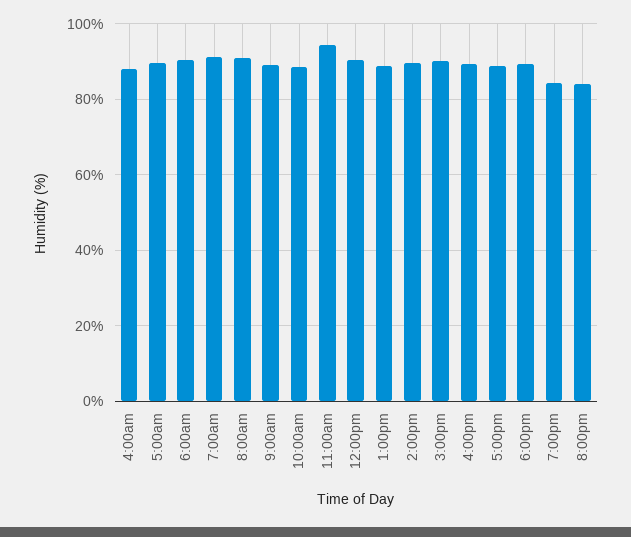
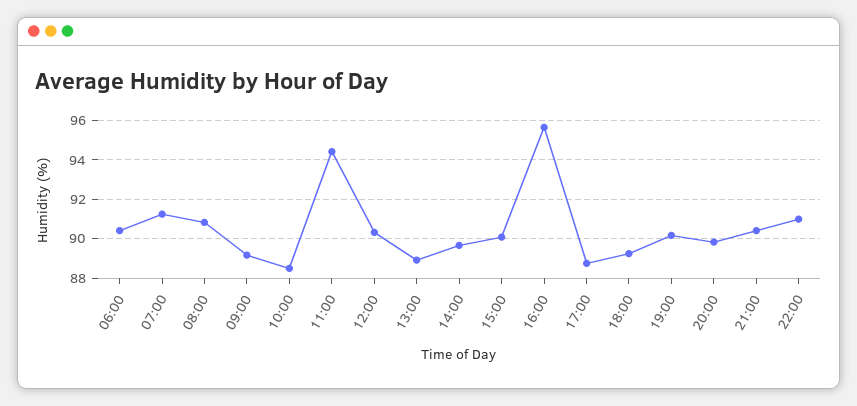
4:00am: 88 -> none
5:00am: 90 -> none
4:00pm: 90 -> 95.5
7:00pm: 84 -> 90
8:00pm: 84 -> 90
21:00: none -> 90.5
22:00: none -> 91

